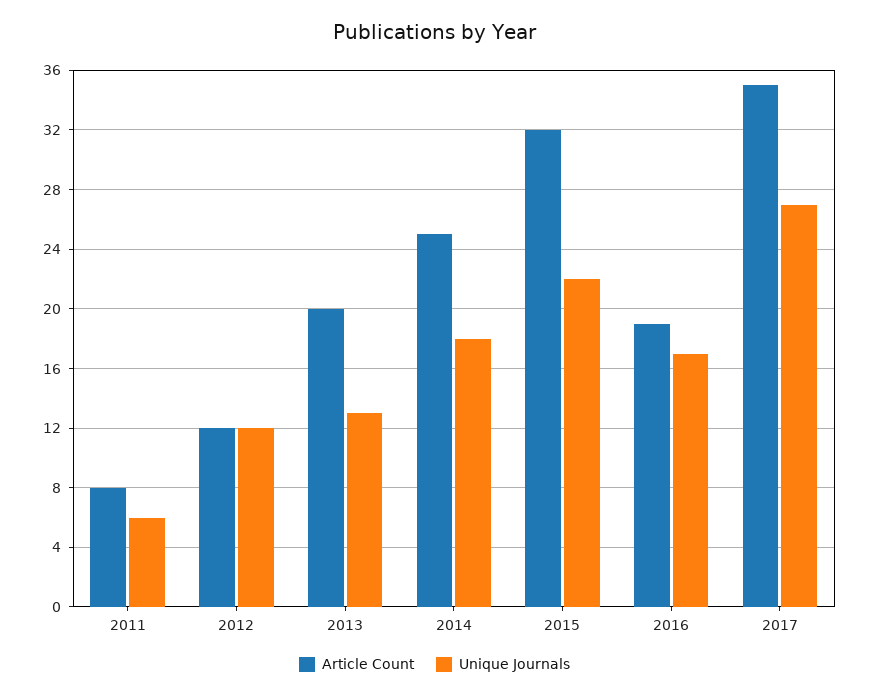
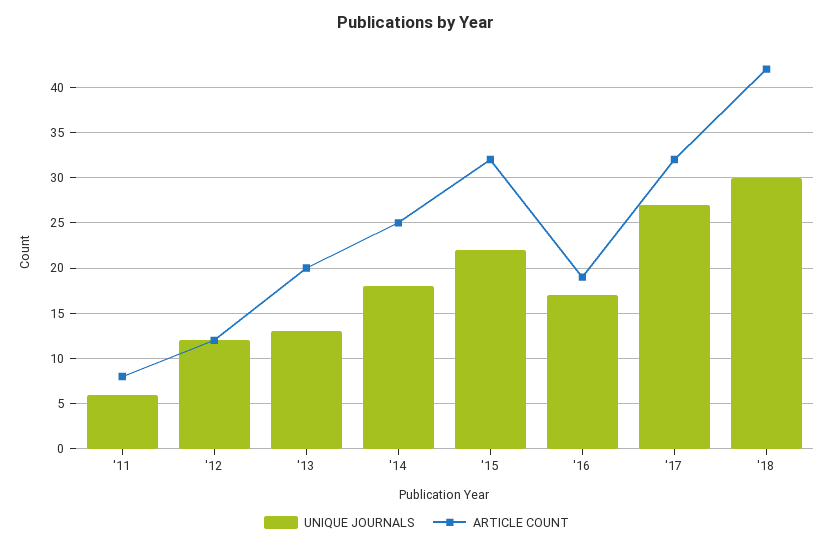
Article Count, 2017: 35 -> 32
Unique Journals, '18: none -> 30
Article Count, '18: none -> 42

